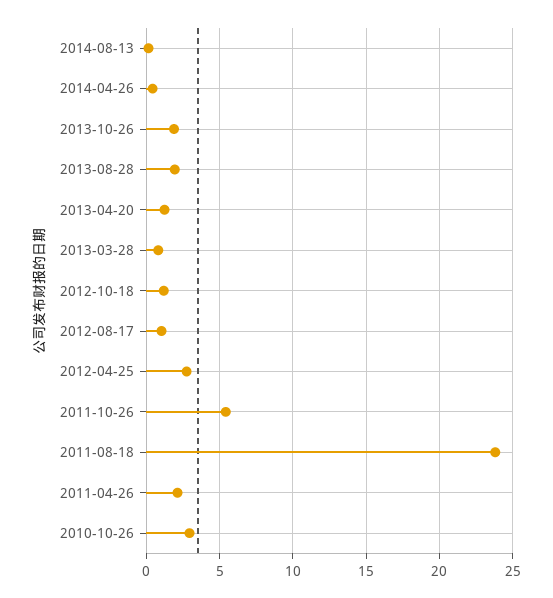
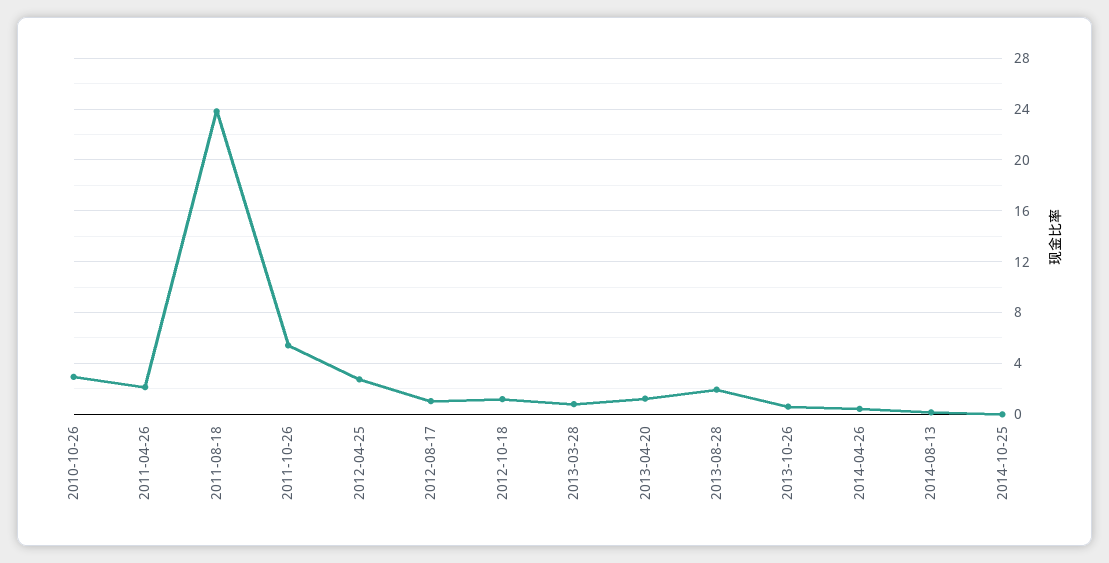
2013-10-26: 2 -> 0.5
2014-10-25: none -> 0

